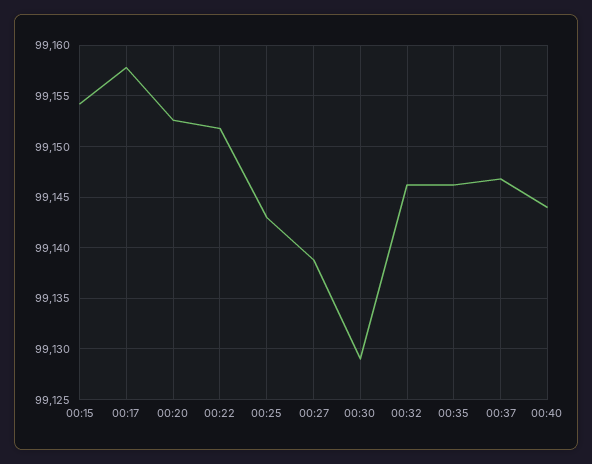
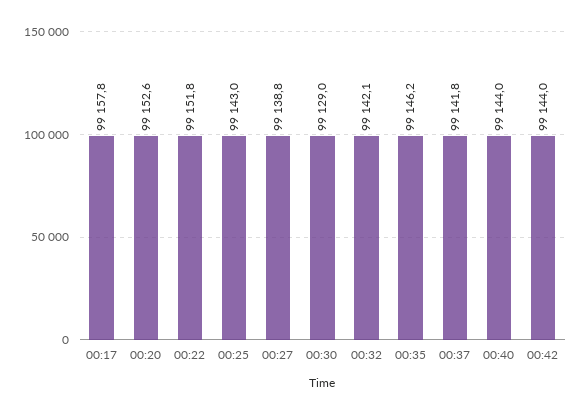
00:15: 99154 -> none
00:32: 99146 -> 99142.1
00:37: 99147 -> 99141.8
00:42: none -> 99144

